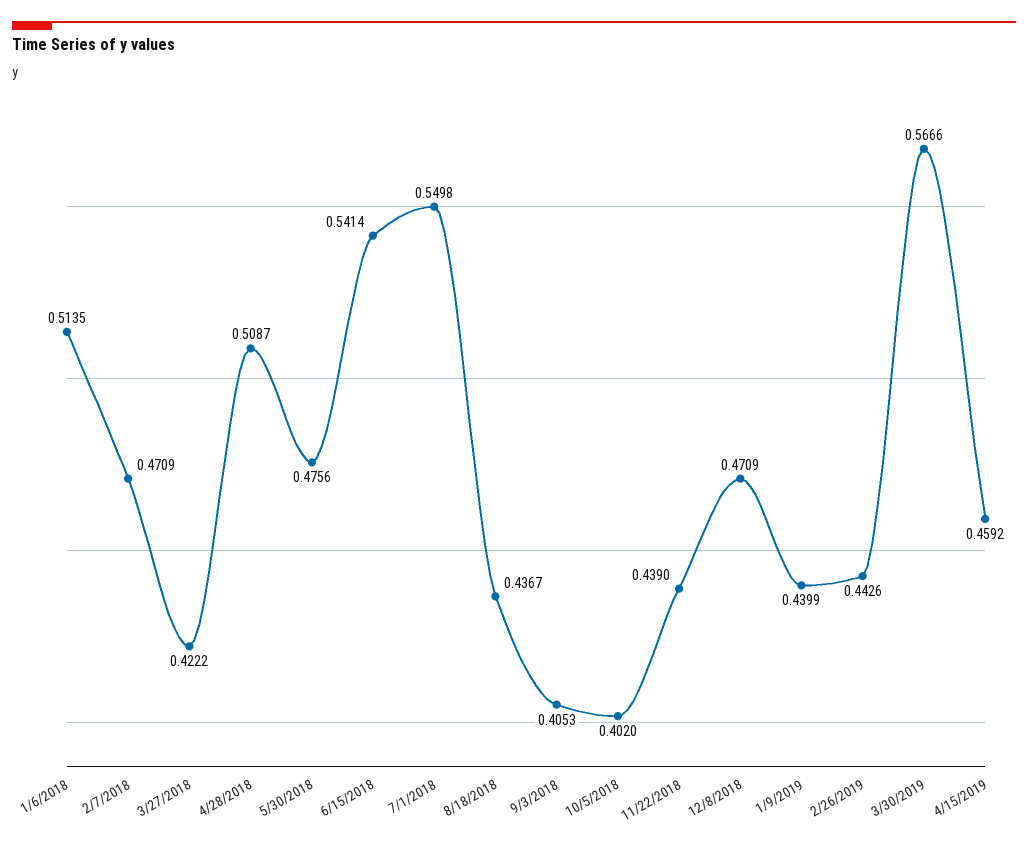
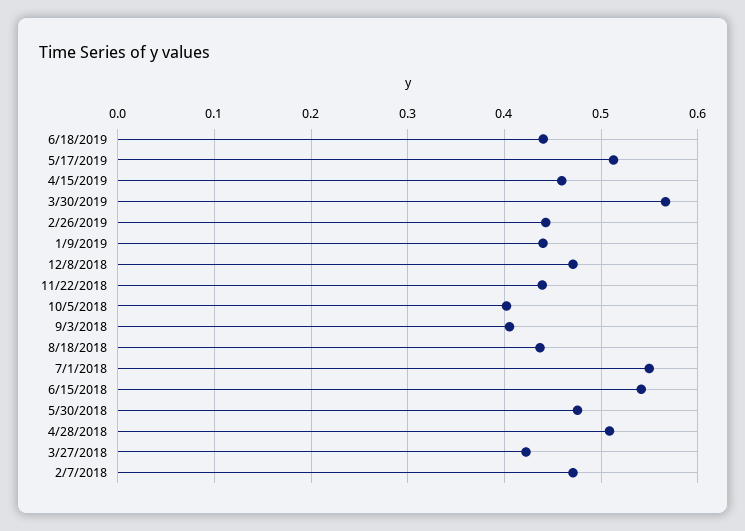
1/6/2018: 0.5135 -> none
6/18/2019: none -> 0.44
5/17/2019: none -> 0.51

